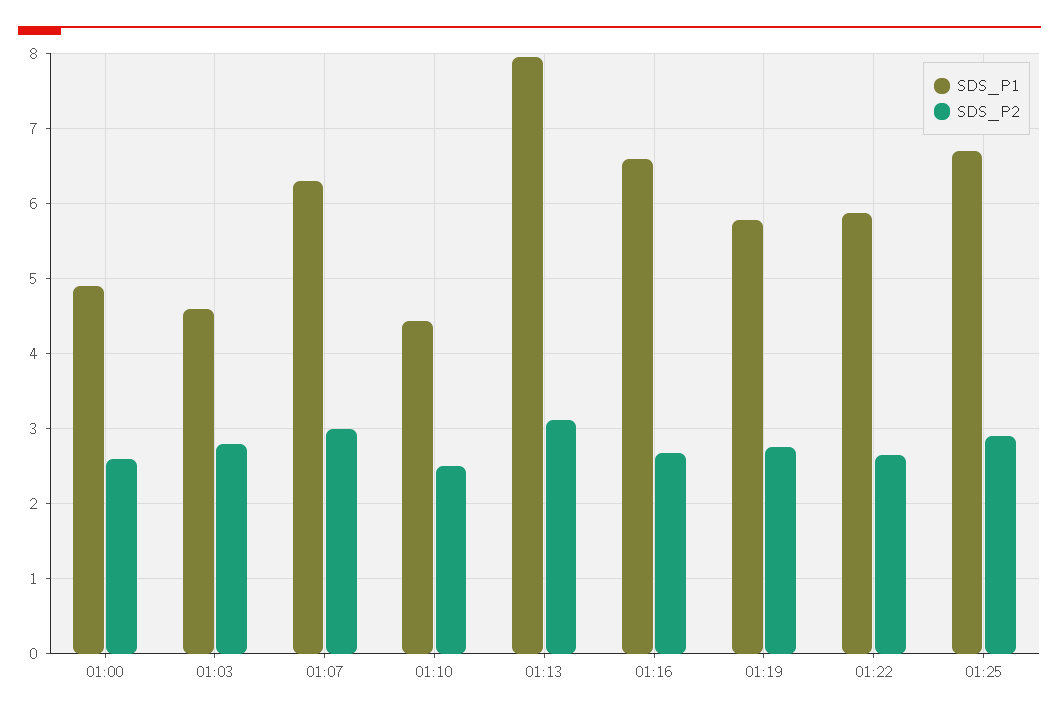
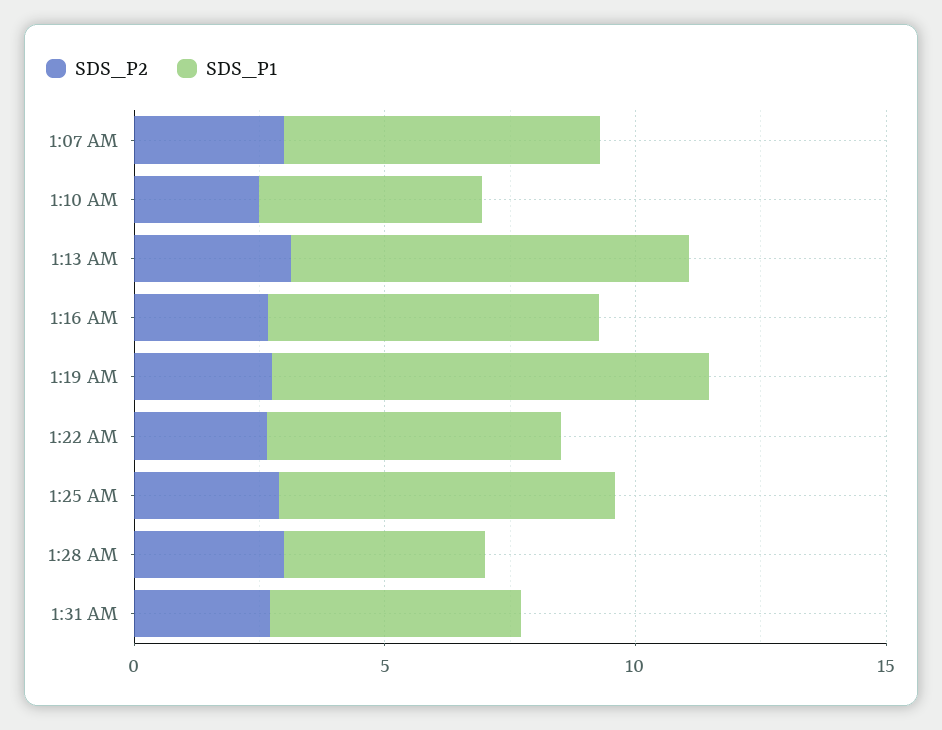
SDS_P1, 01:00: 4.9 -> none
SDS_P2, 01:00: 2.6 -> none
SDS_P1, 01:03: 4.6 -> none
SDS_P2, 01:03: 2.8 -> none
SDS_P1, 01:19: 5.8 -> 9
SDS_P2, 1:28 AM: none -> 3
SDS_P1, 1:28 AM: none -> 4
SDS_P2, 1:31 AM: none -> 3
SDS_P1, 1:31 AM: none -> 5

